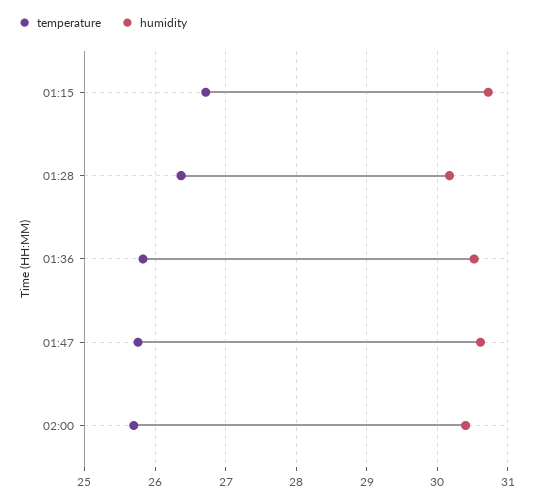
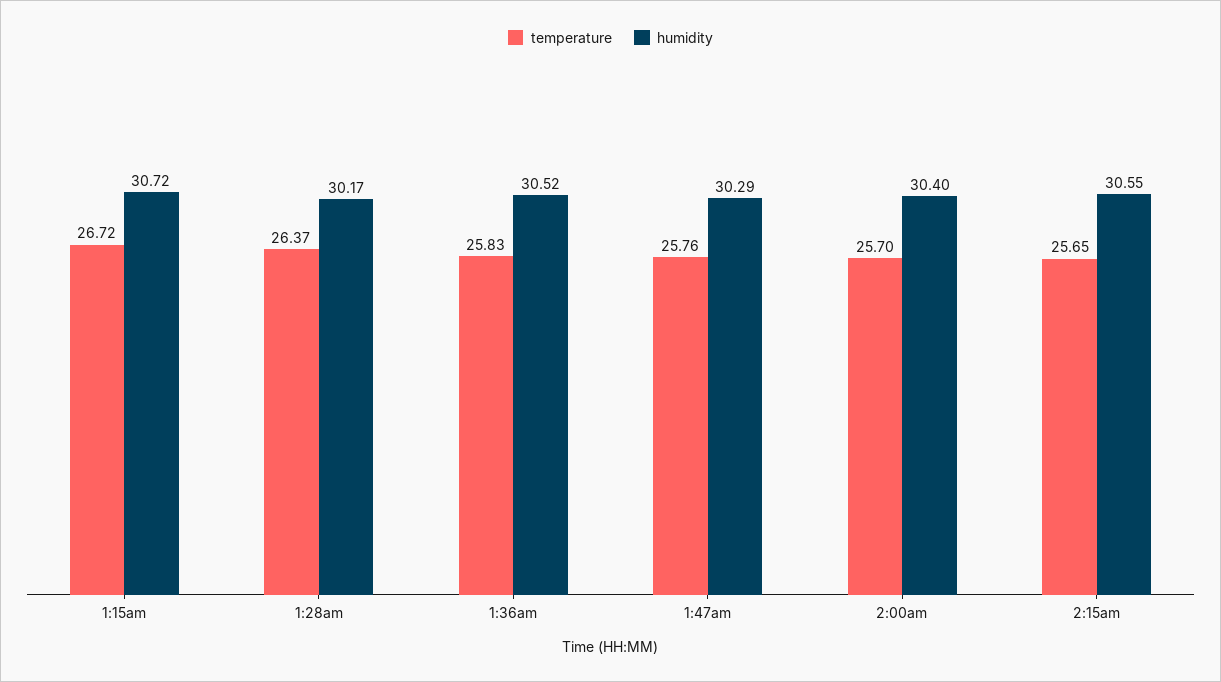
humidity, 01:47: 30.6 -> 30.29
temperature, 2:15am: none -> 25.65
humidity, 2:15am: none -> 30.55

